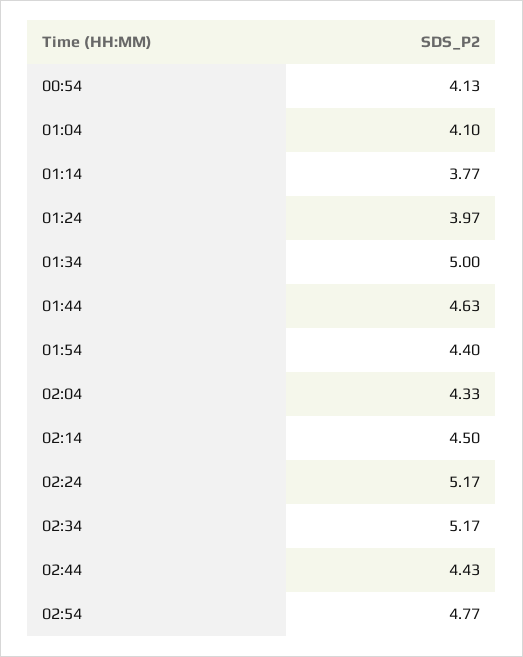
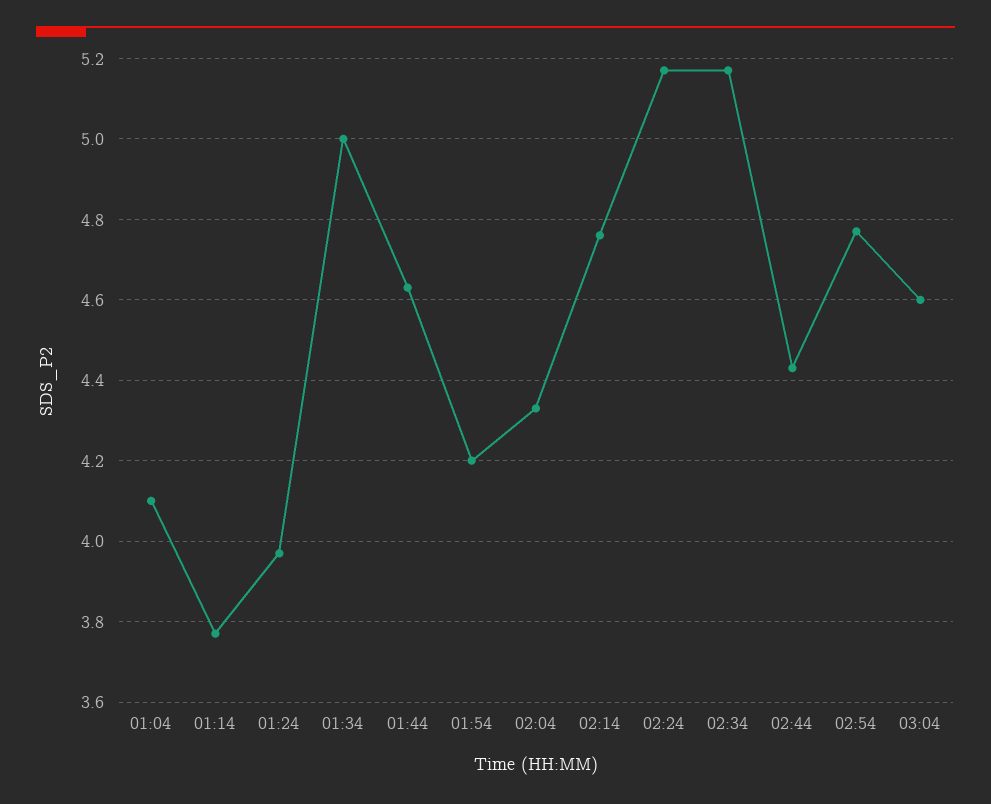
00:54: 4.13 -> none
01:54: 4.4 -> 4.2
02:14: 4.5 -> 4.75
03:04: none -> 4.6

